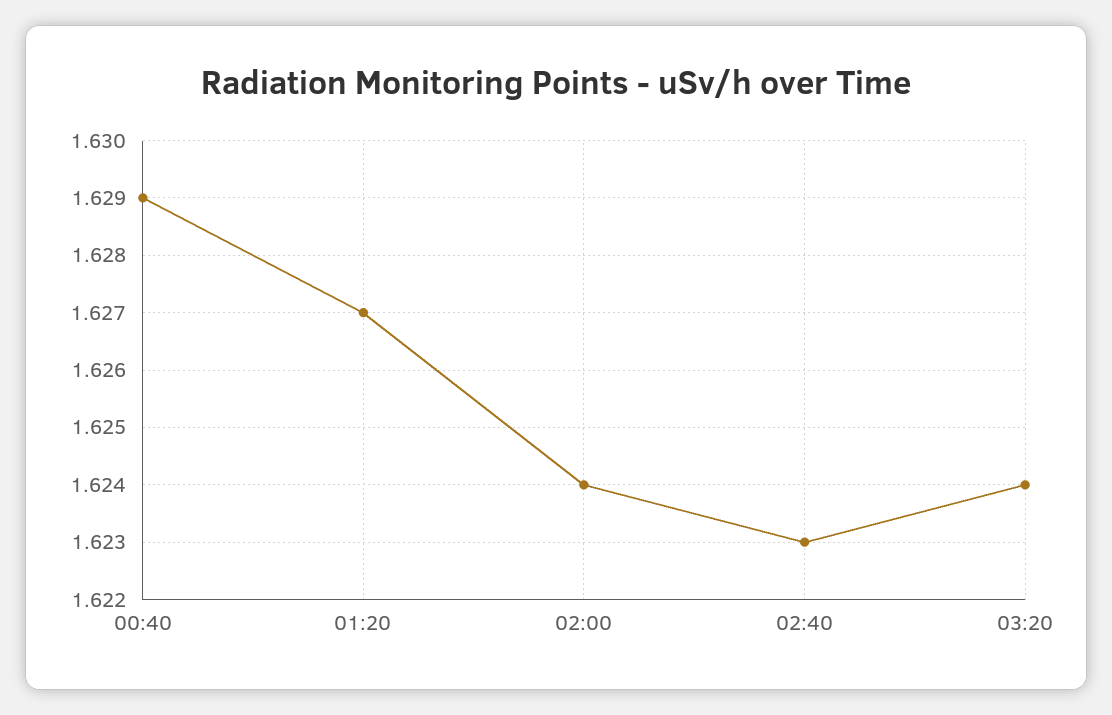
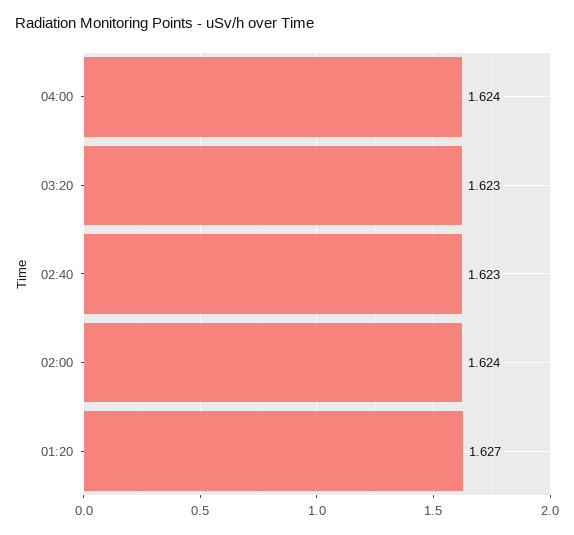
00:40: 1.629 -> none
03:20: 1.624 -> 1.623
04:00: none -> 1.624

